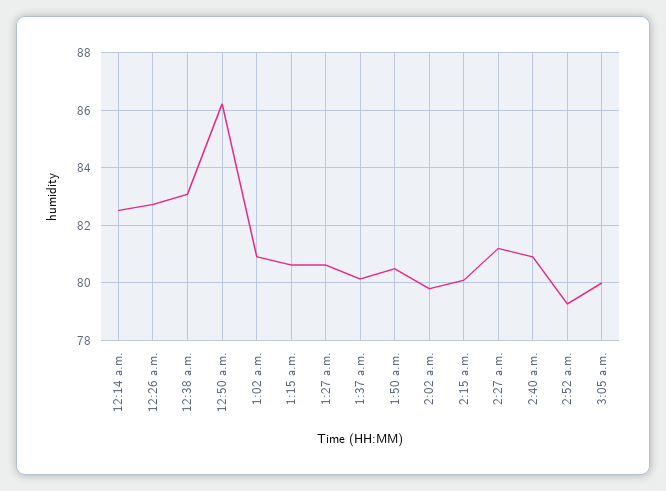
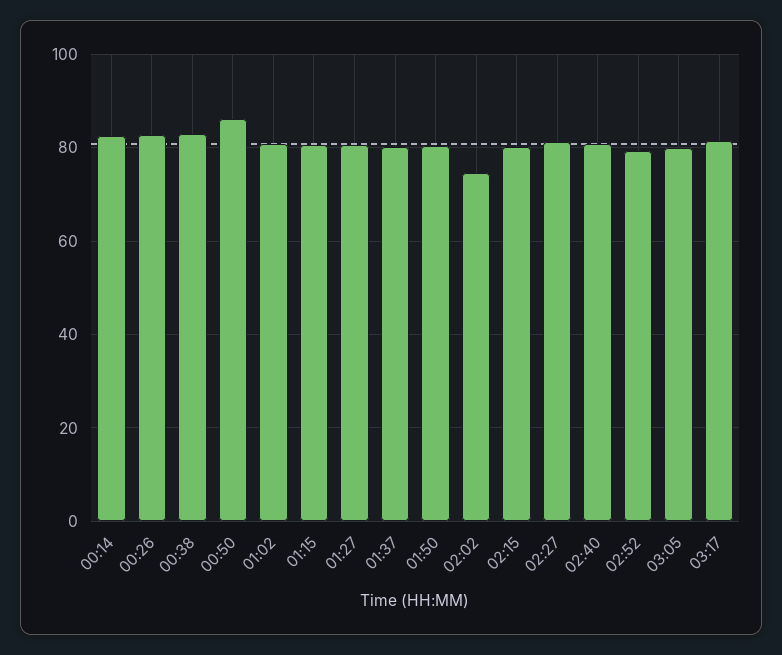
2:02 a.m.: 79.75 -> 74
03:17: none -> 82

